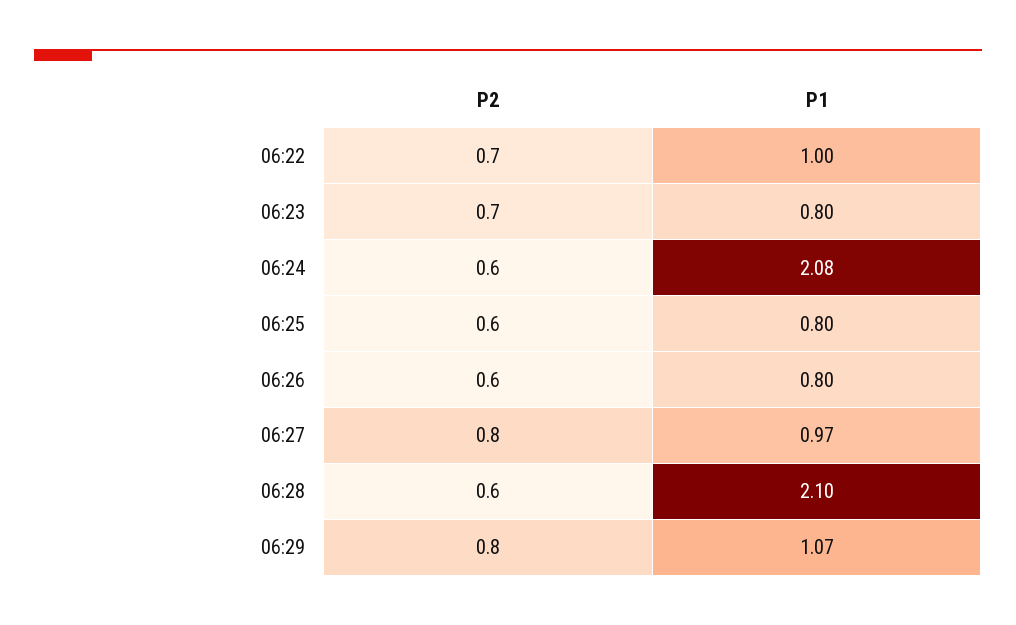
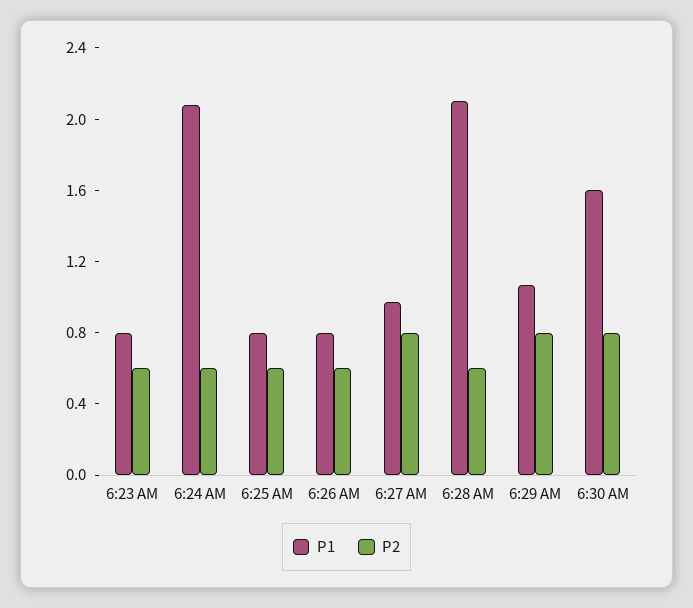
P2, 06:22: 0.7 -> none
P1, 06:22: 1 -> none
P2, 06:23: 0.7 -> 0.6
P1, 6:30 AM: none -> 1.6
P2, 6:30 AM: none -> 0.8

